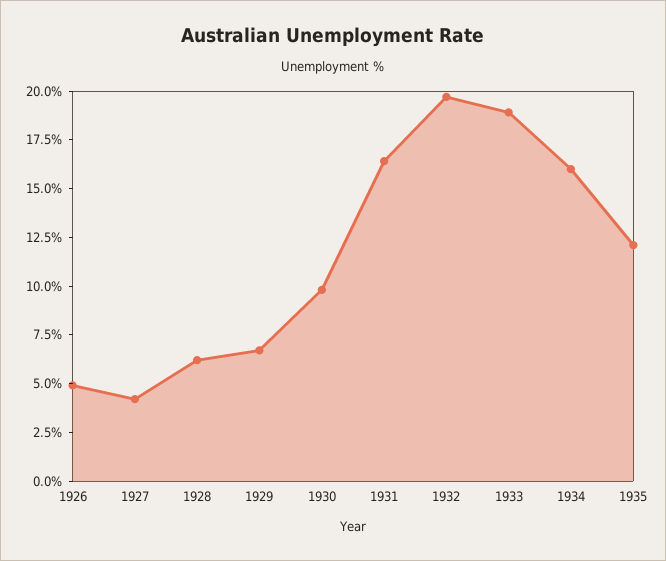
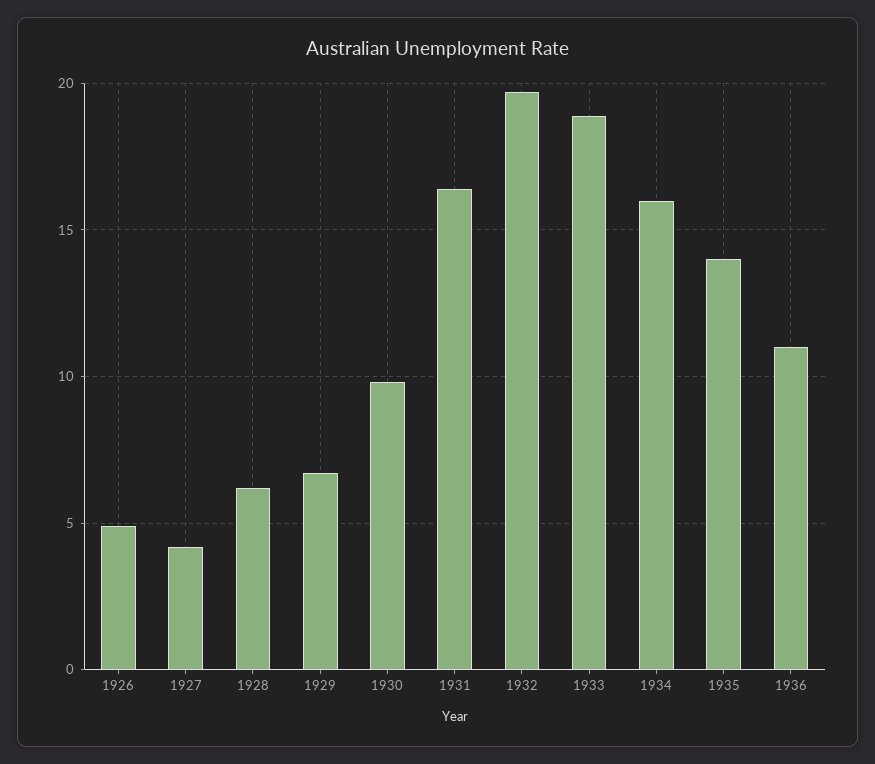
1935: 12 -> 14
1936: none -> 11

